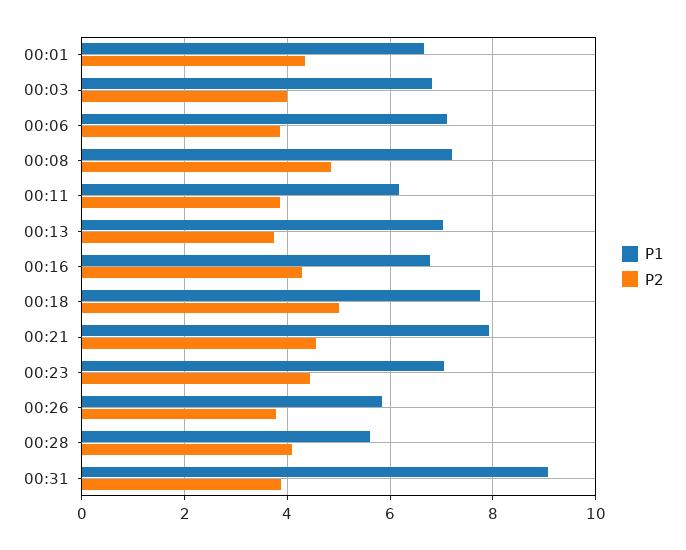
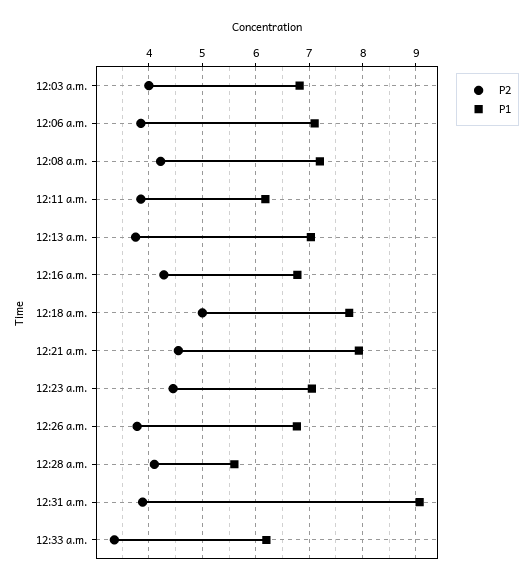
P1, 00:01: 6.6 -> none
P2, 00:01: 4.4 -> none
P2, 00:08: 4.8 -> 4.2
P1, 00:26: 5.8 -> 6.8
P2, 12:33 a.m.: none -> 3.4
P1, 12:33 a.m.: none -> 6.2

